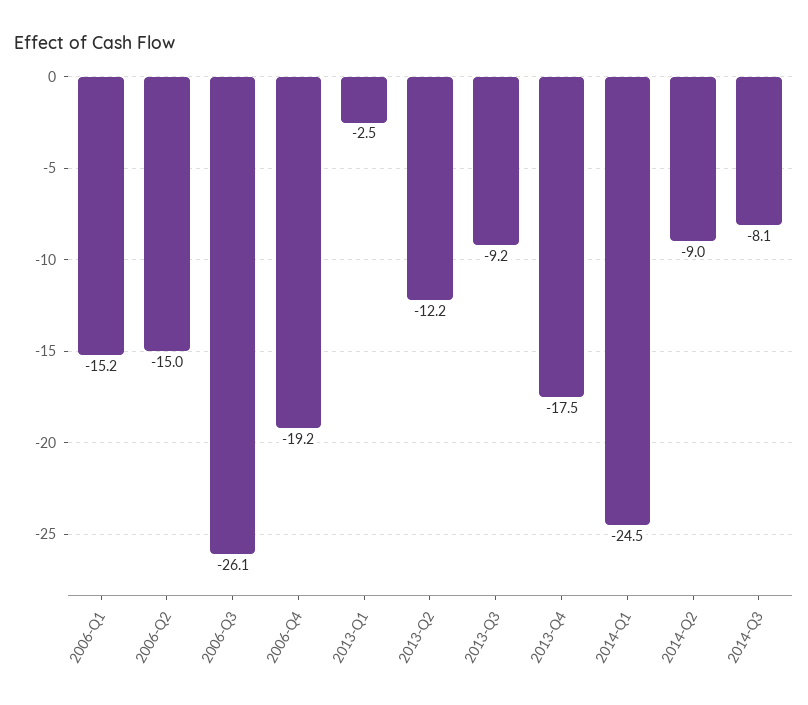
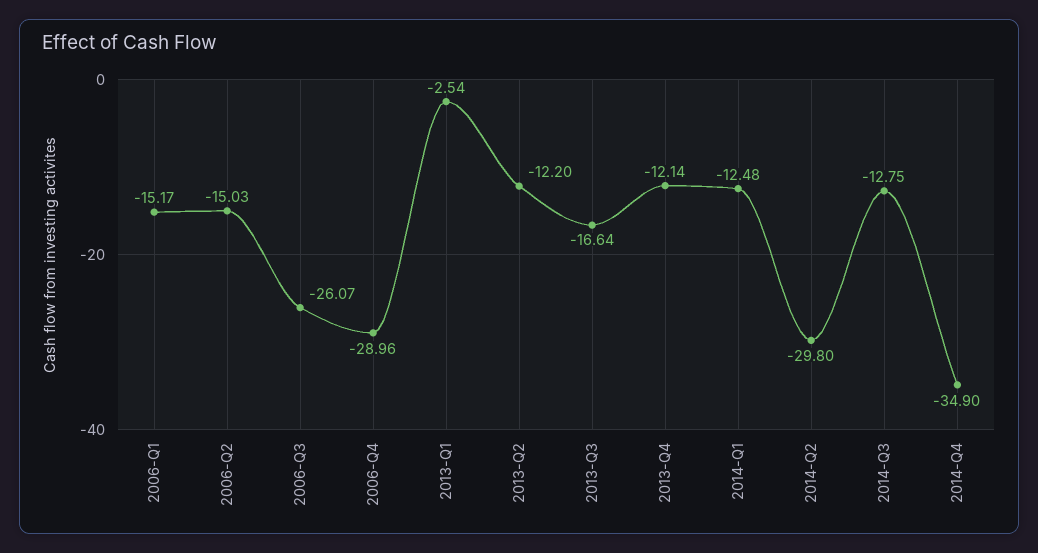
2006-Q4: -19.2 -> -28.96
2013-Q3: -9.2 -> -16.64
2013-Q4: -17.5 -> -12.14
2014-Q1: -24.5 -> -12.48
2014-Q2: -9 -> -29.8
2014-Q3: -8.1 -> -12.75
2014-Q4: none -> -34.9

